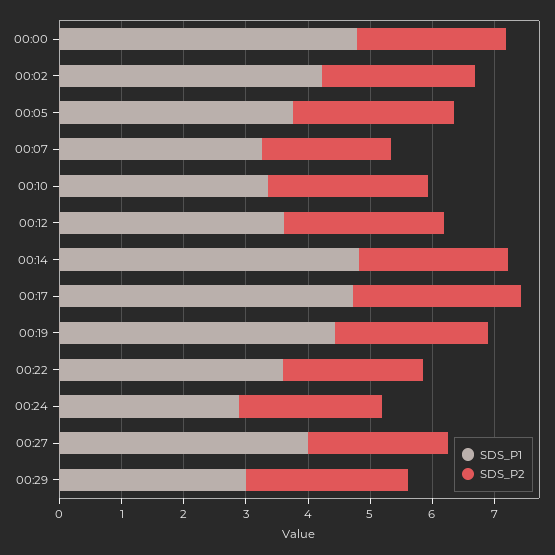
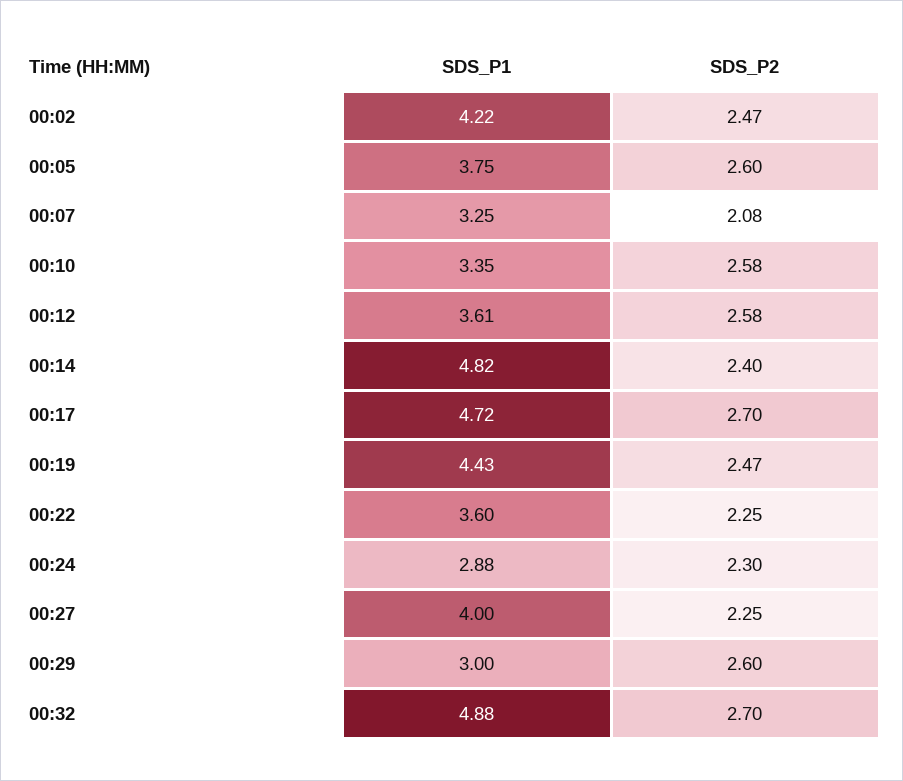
SDS_P1, 00:00: 4.8 -> none
SDS_P2, 00:00: 2.4 -> none
SDS_P1, 00:32: none -> 4.88
SDS_P2, 00:32: none -> 2.7

